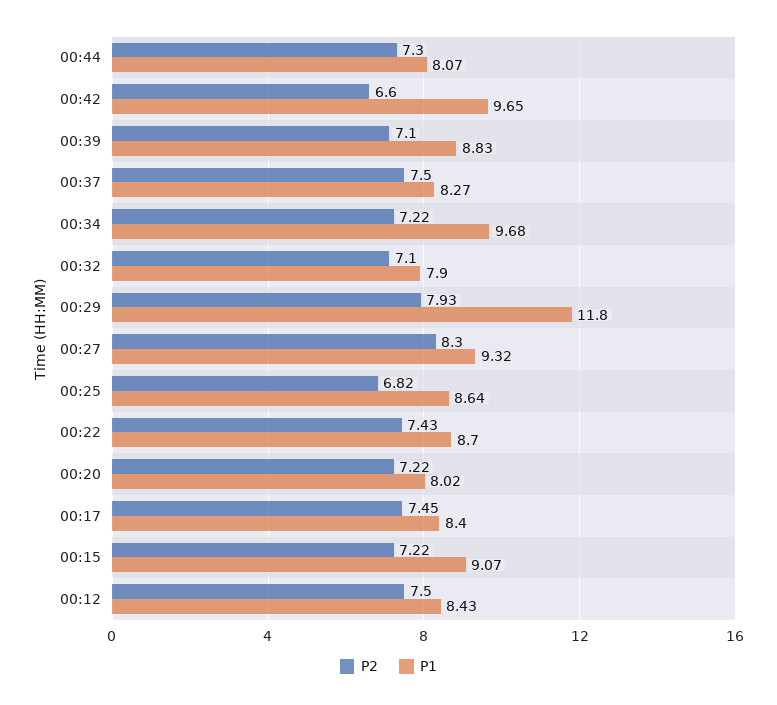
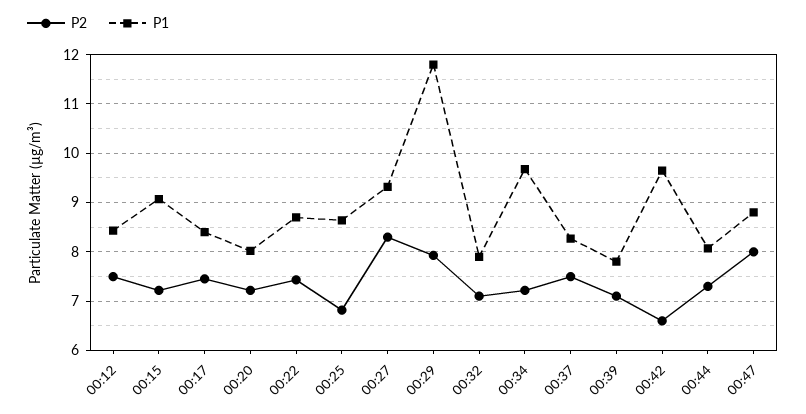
P1, 00:39: 8.83 -> 7.8
P2, 00:47: none -> 8
P1, 00:47: none -> 8.8

